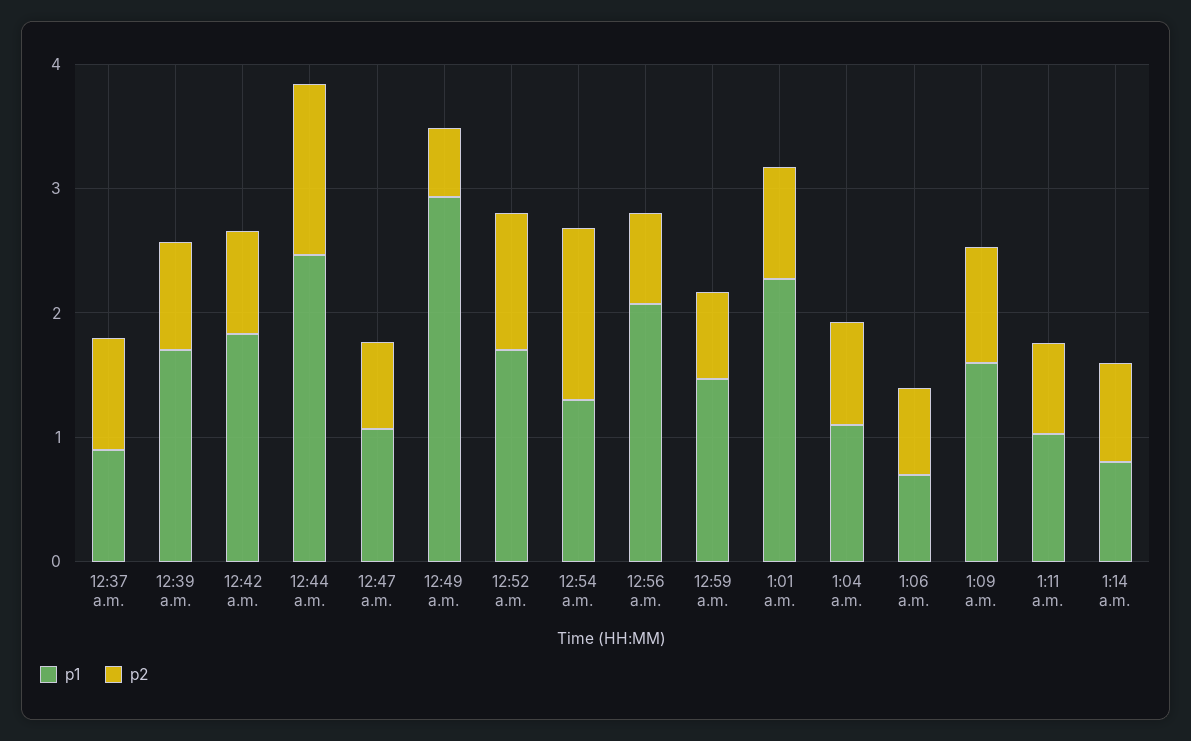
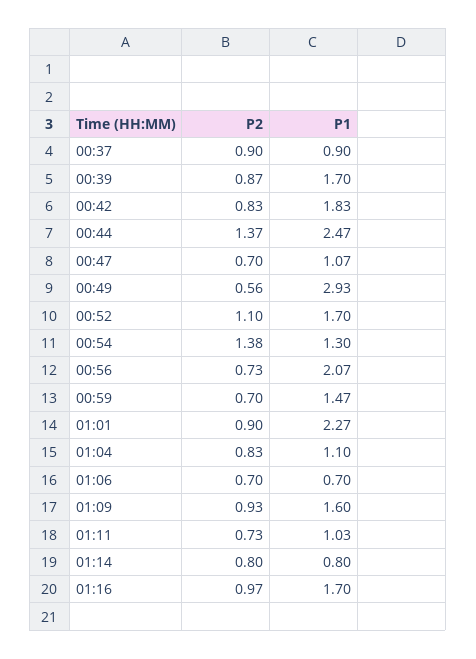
p2, 01:16: none -> 0.97
p1, 01:16: none -> 1.7

